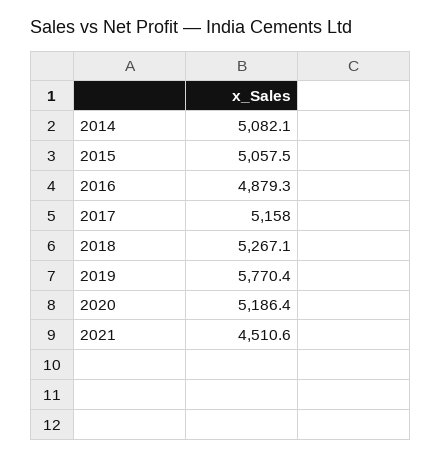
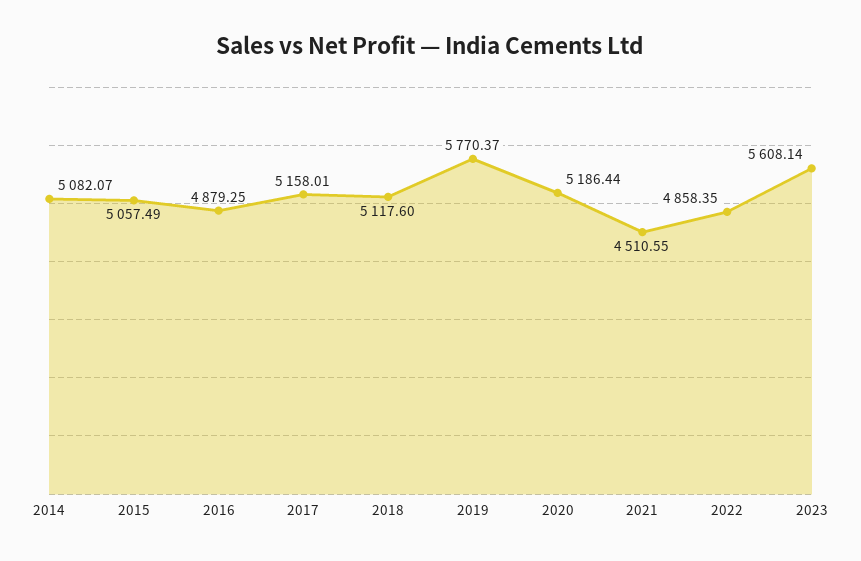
2018: 5267.1 -> 5117.6
2022: none -> 4858.35
2023: none -> 5608.14

